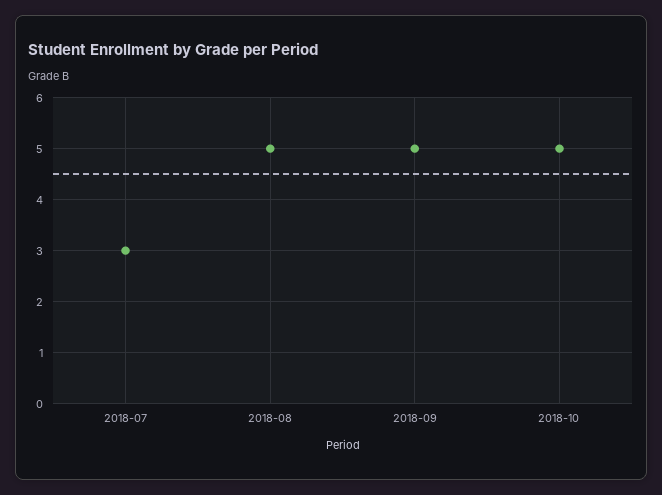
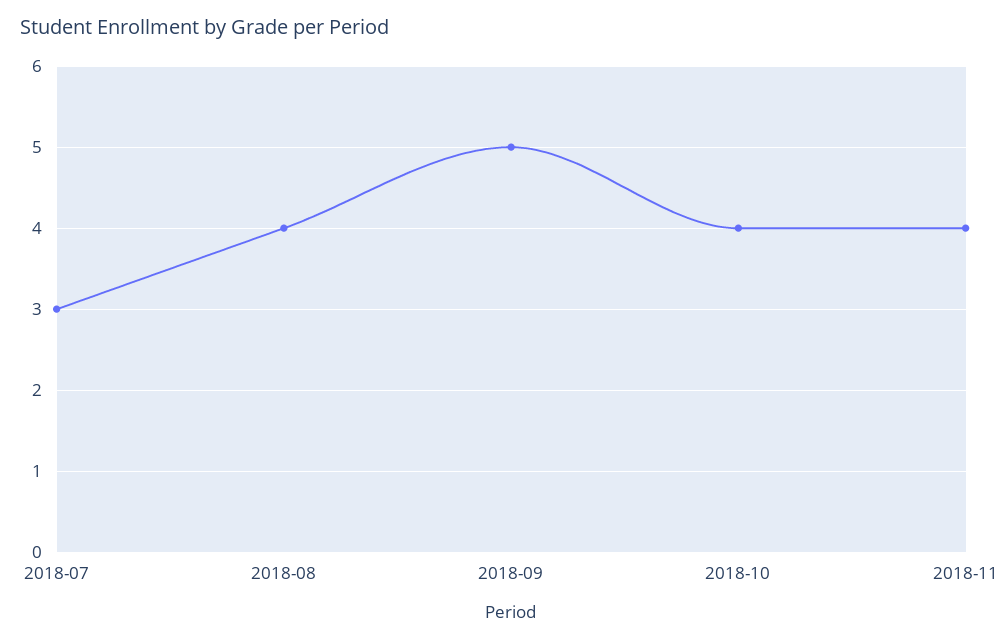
2018-08: 5 -> 4
2018-10: 5 -> 4
2018-11: none -> 4

